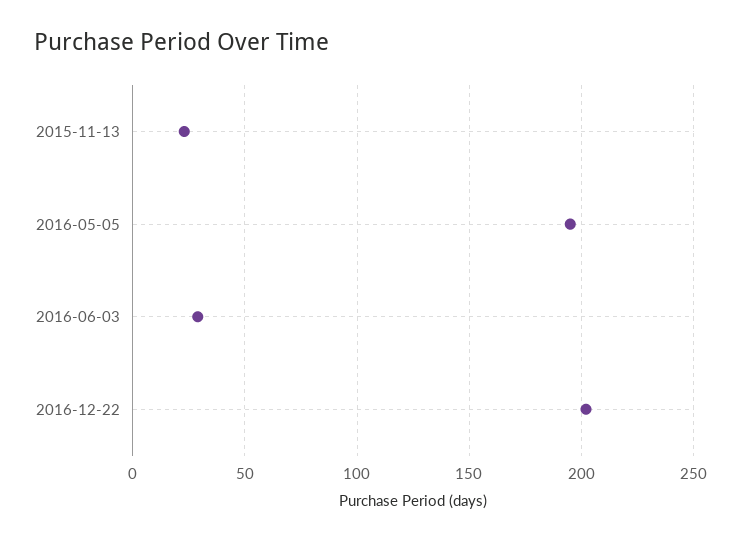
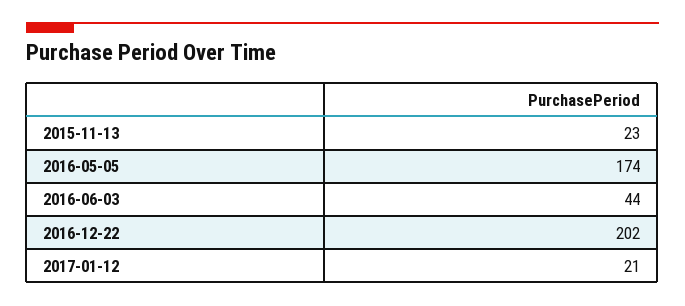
2016-05-05: 195 -> 174
2016-06-03: 30 -> 44
2017-01-12: none -> 21

